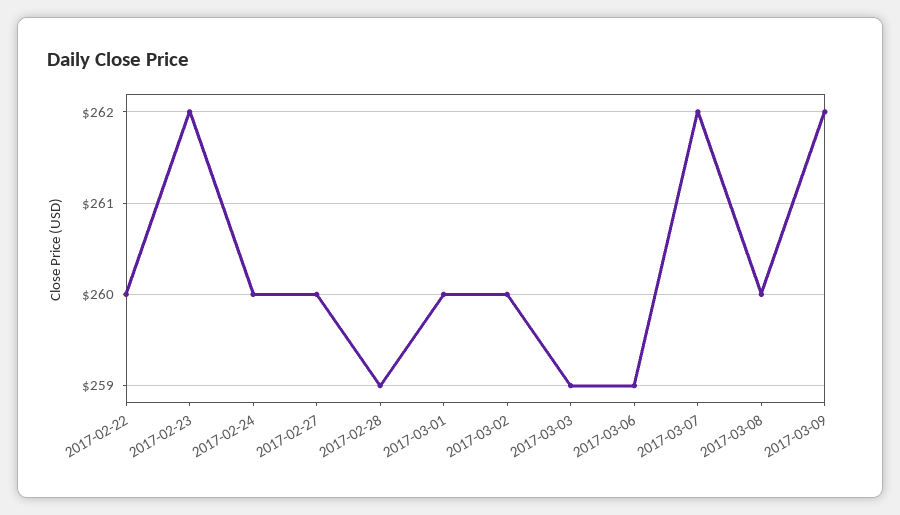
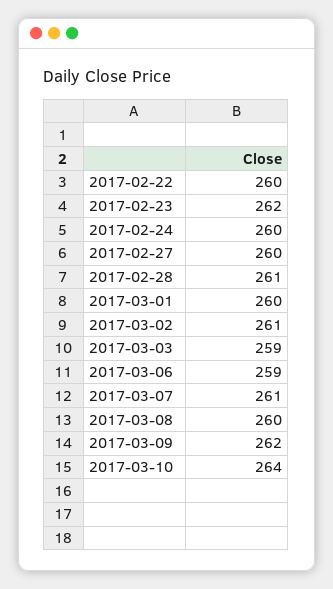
2017-02-28: 259 -> 261
2017-03-02: 260 -> 261
2017-03-07: 262 -> 261
2017-03-10: none -> 264

